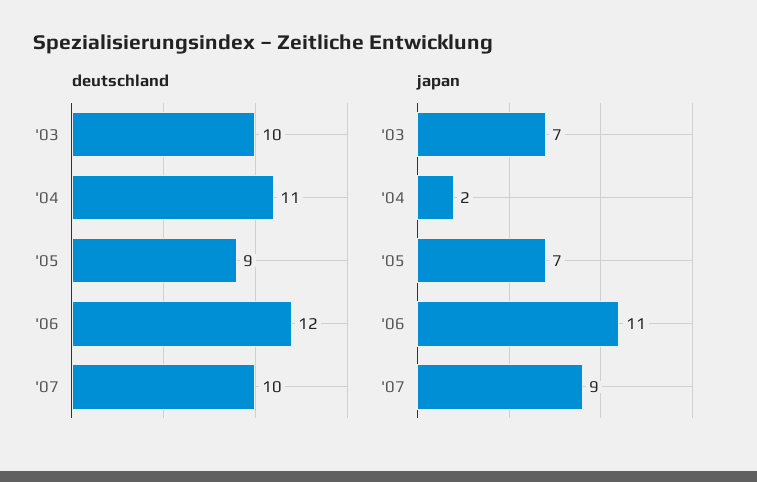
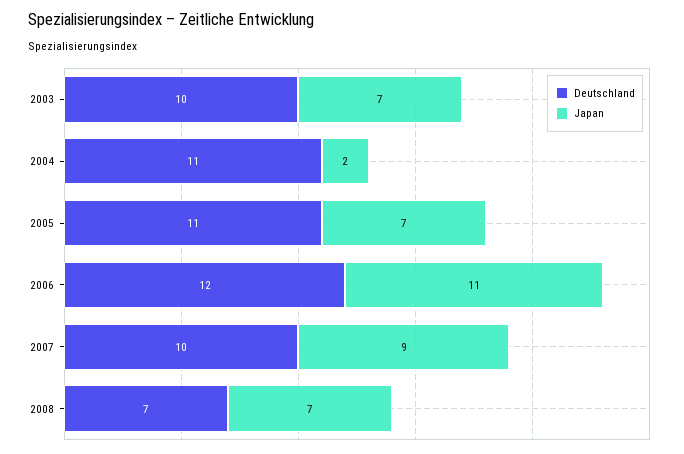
deutschland, '05: 9 -> 11
deutschland, 2008: none -> 7
japan, 2008: none -> 7

